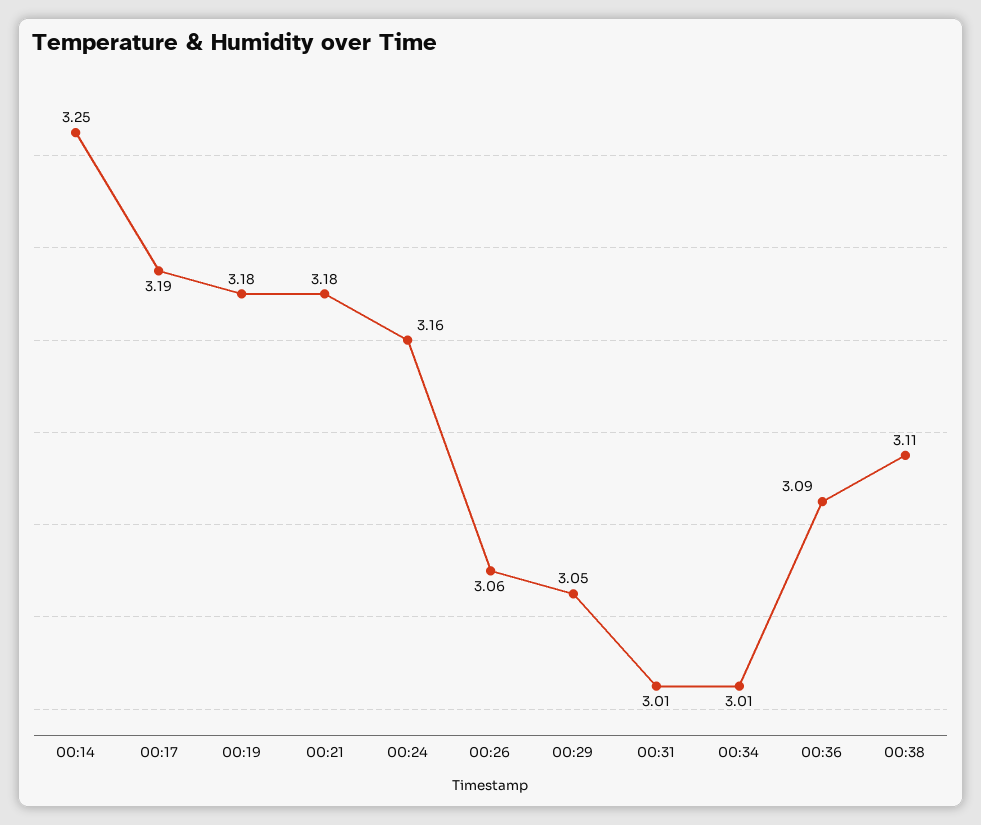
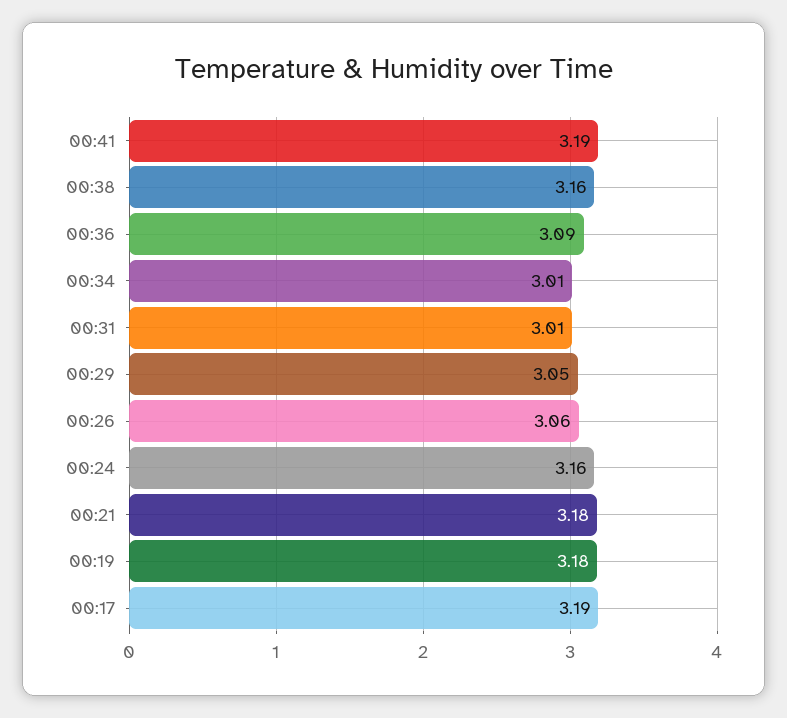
00:14: 3.25 -> none
00:38: 3.11 -> 3.16
00:41: none -> 3.19

